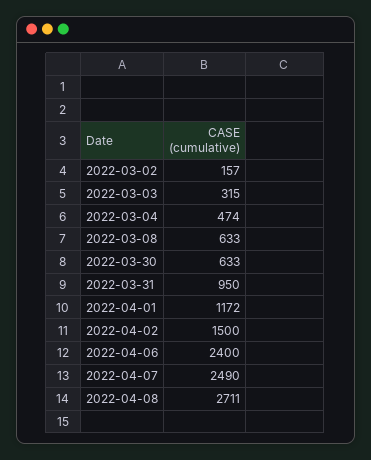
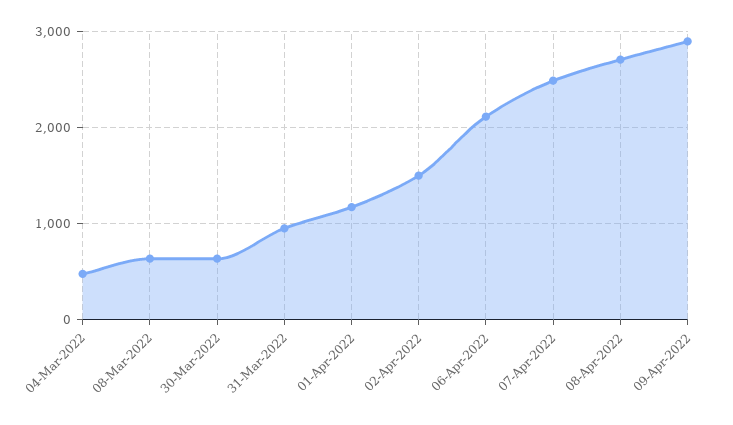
2022-03-02: 157 -> none
2022-03-03: 315 -> none
2022-04-06: 2400 -> 2100
09-Apr-2022: none -> 2900

